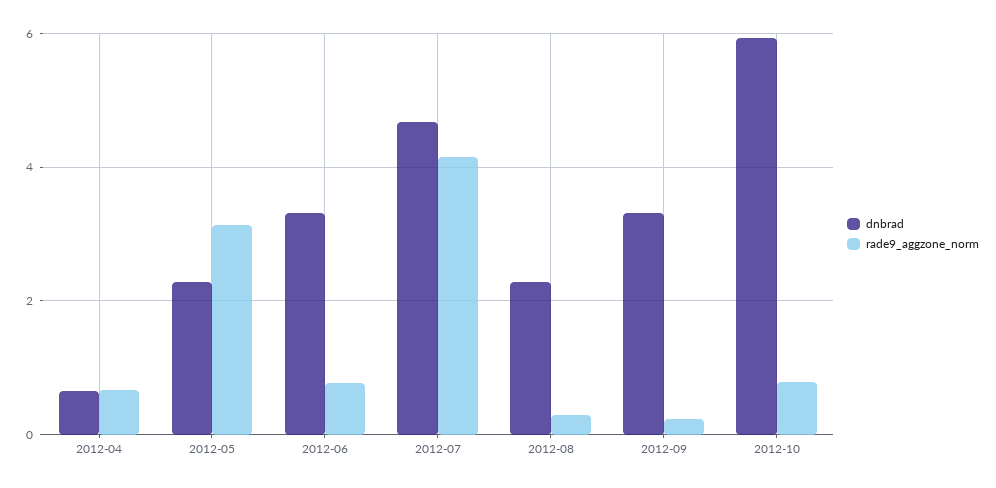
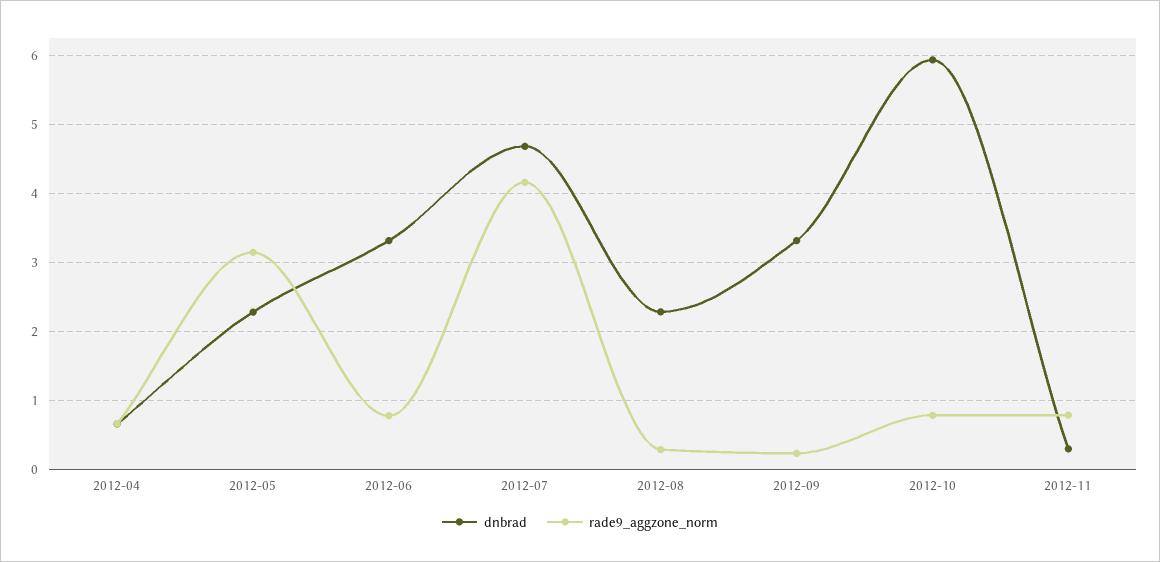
dnbrad, 2012-11: none -> 0.3
rade9_aggzone_norm, 2012-11: none -> 0.8

